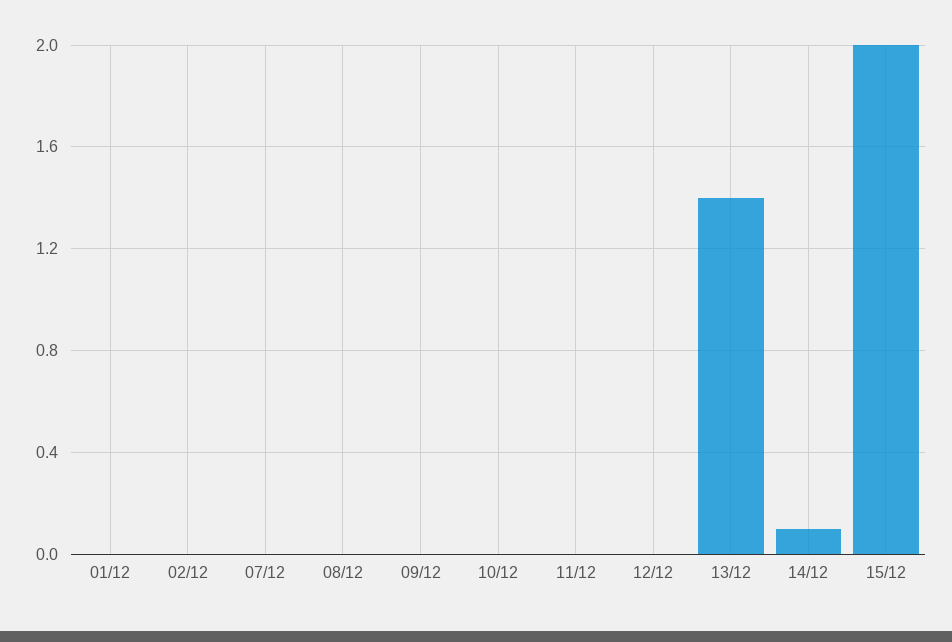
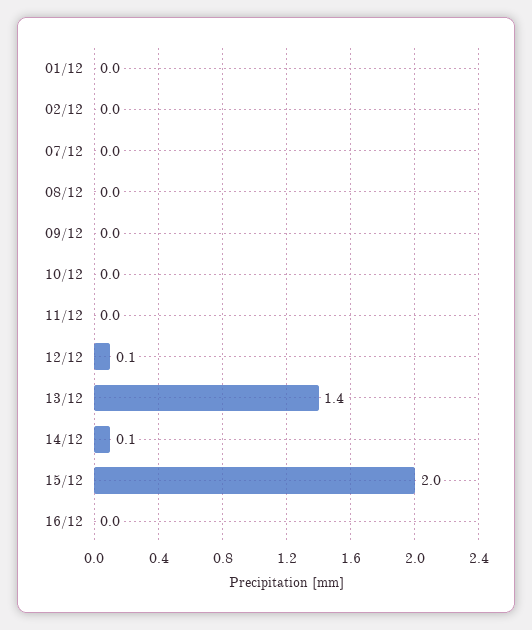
12/12: 0 -> 0.1
16/12: none -> 0

